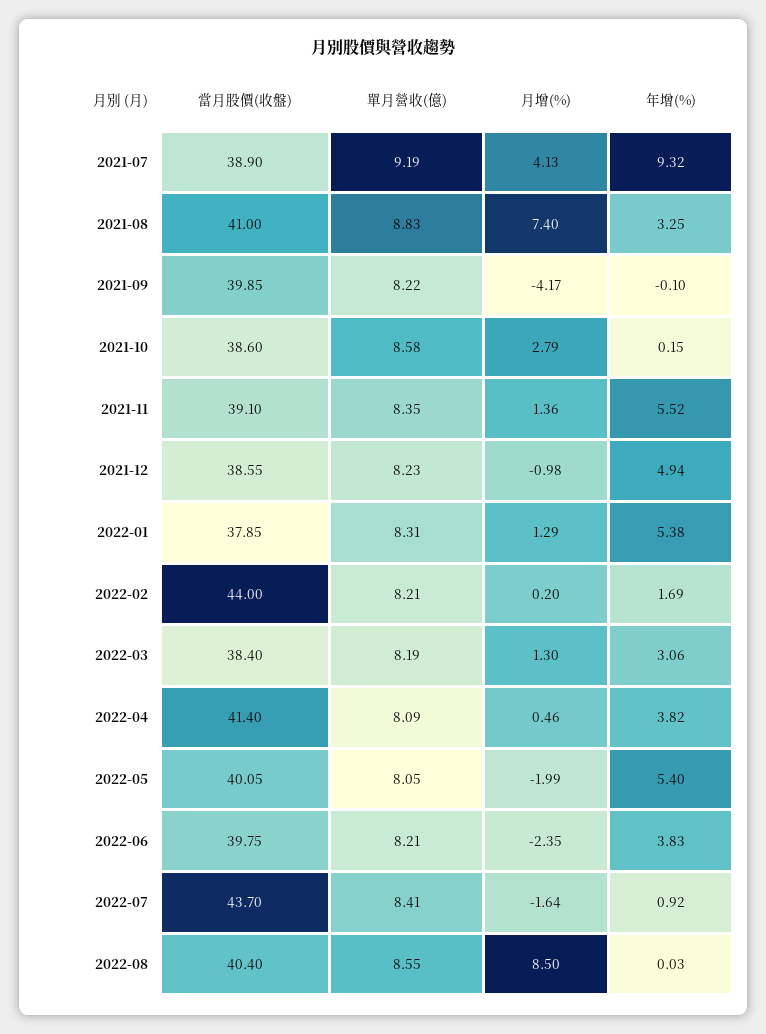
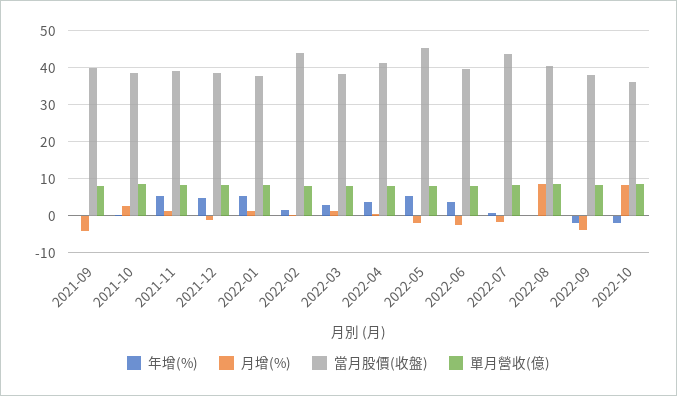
當月股價(收盤), 2021-07: 38.9 -> none
單月營收(億), 2021-07: 9.19 -> none
月增(%), 2021-07: 4.13 -> none
年增(%), 2021-07: 9.32 -> none
當月股價(收盤), 2021-08: 41 -> none
單月營收(億), 2021-08: 8.83 -> none
月增(%), 2021-08: 7.4 -> none
年增(%), 2021-08: 3.25 -> none
當月股價(收盤), 2022-05: 40.05 -> 46
年增(%), 2022-09: none -> -2
月增(%), 2022-09: none -> -4
當月股價(收盤), 2022-09: none -> 38
單月營收(億), 2022-09: none -> 8
年增(%), 2022-10: none -> -2
月增(%), 2022-10: none -> 8
當月股價(收盤), 2022-10: none -> 36
單月營收(億), 2022-10: none -> 8

